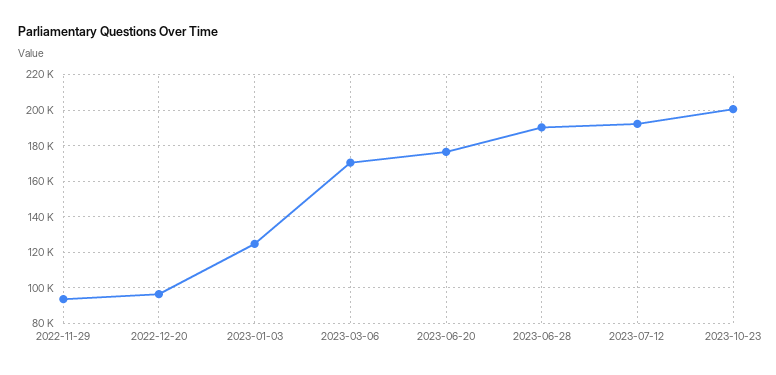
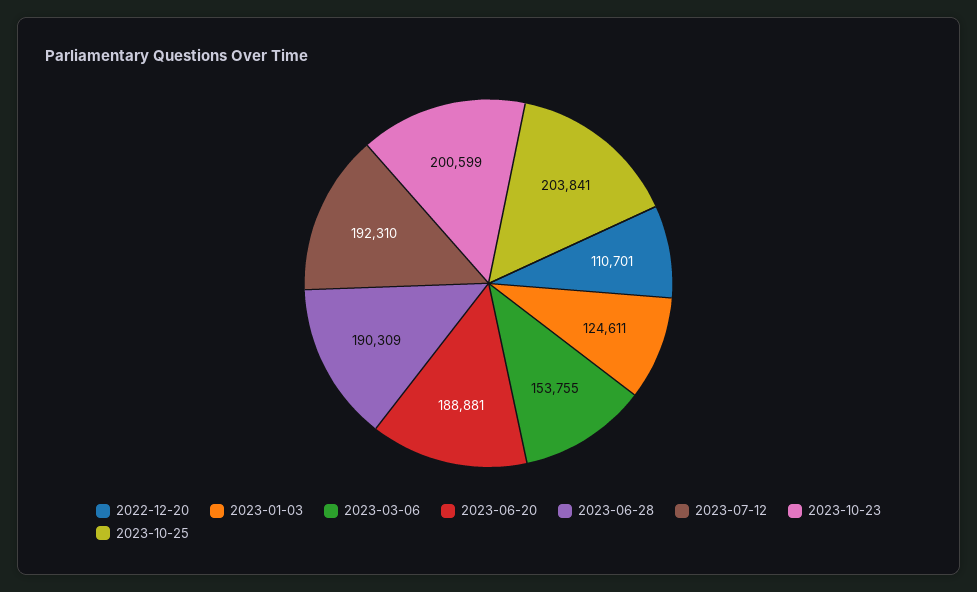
2022-11-29: 95000 -> none
2022-12-20: 95000 -> 110701
2023-03-06: 170000 -> 153755
2023-06-20: 175000 -> 188881
2023-10-25: none -> 203841

